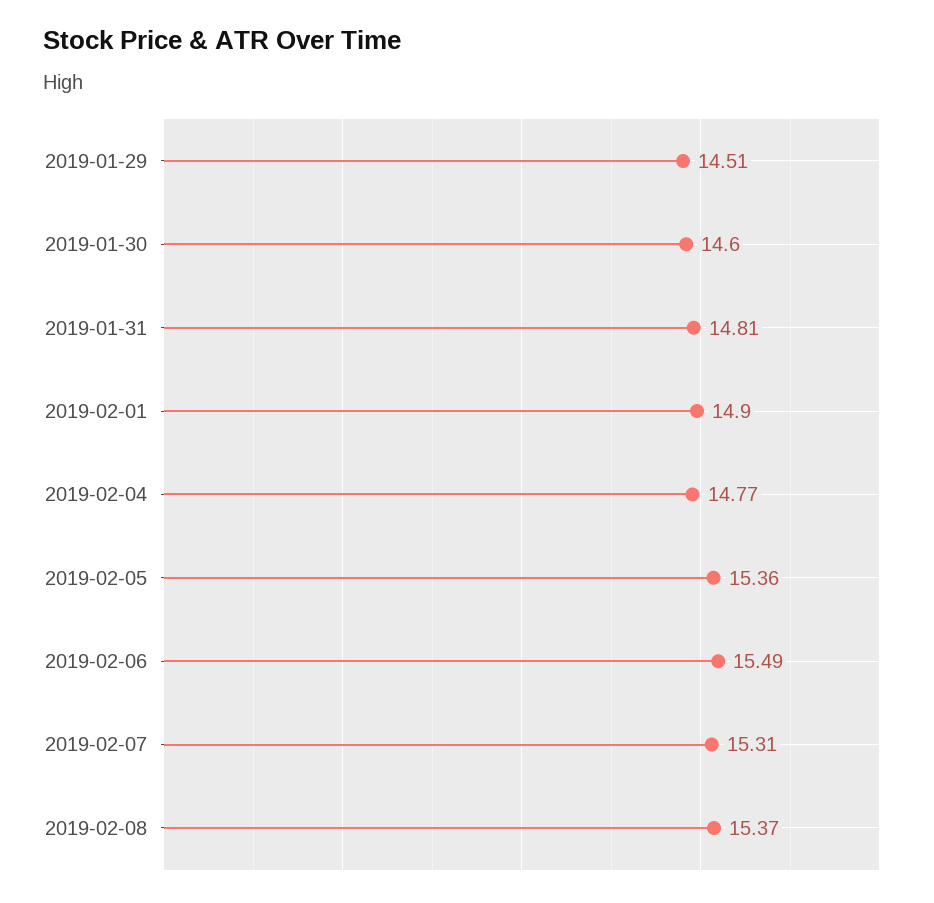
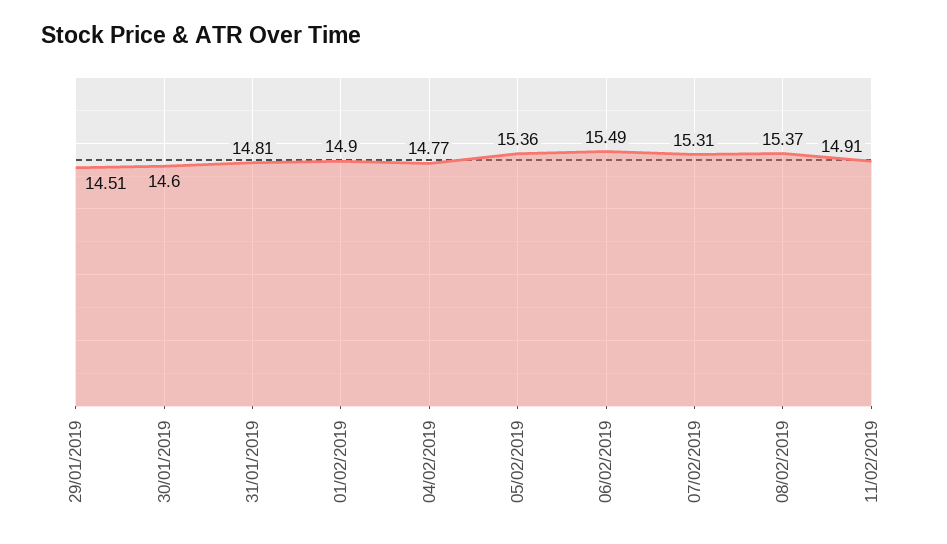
11/02/2019: none -> 14.91

